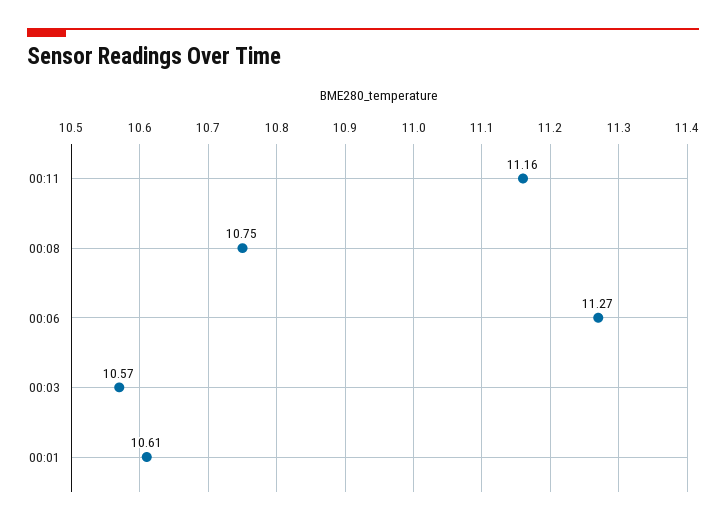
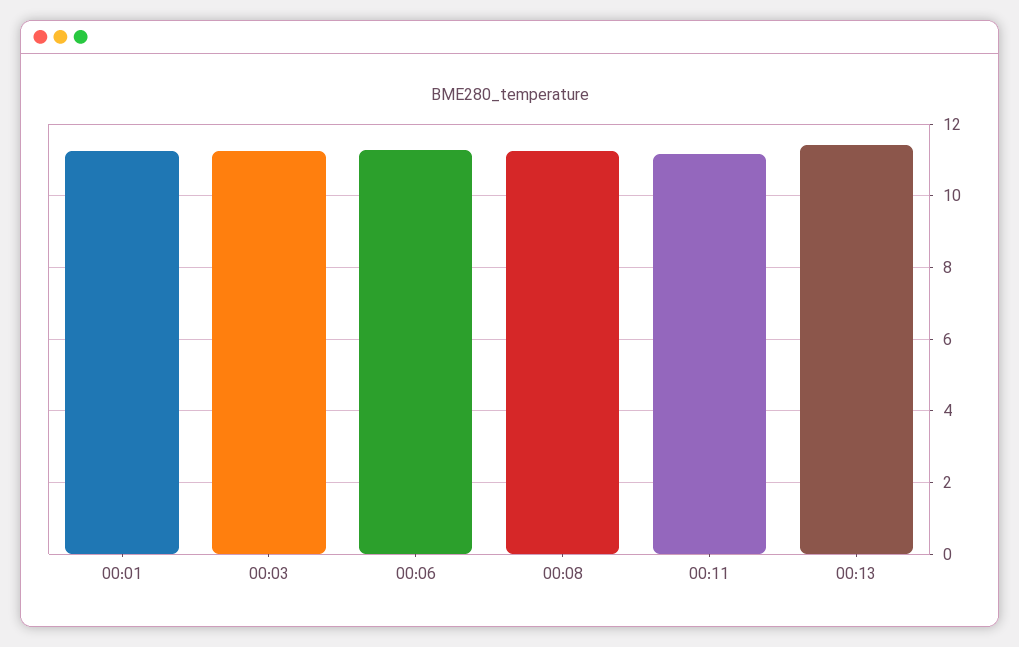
00:08: 10.75 -> 11.2
00:03: 10.57 -> 11.2
00:01: 10.61 -> 11.2
00:13: none -> 11.4

